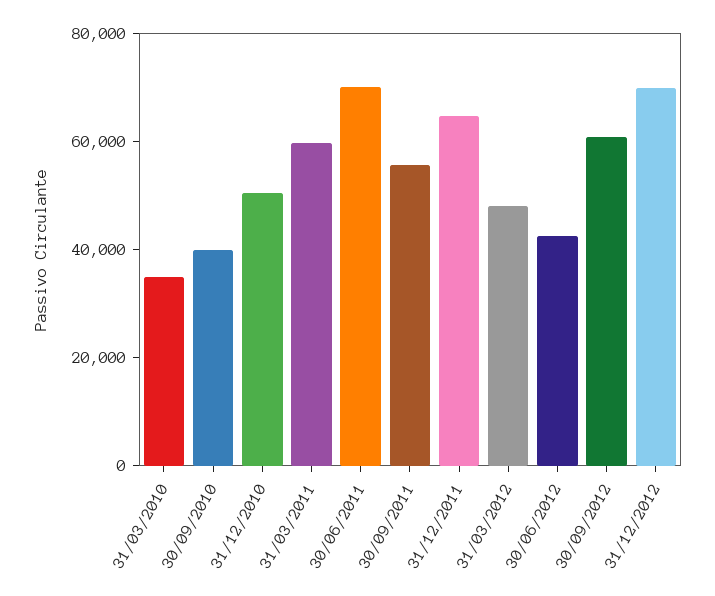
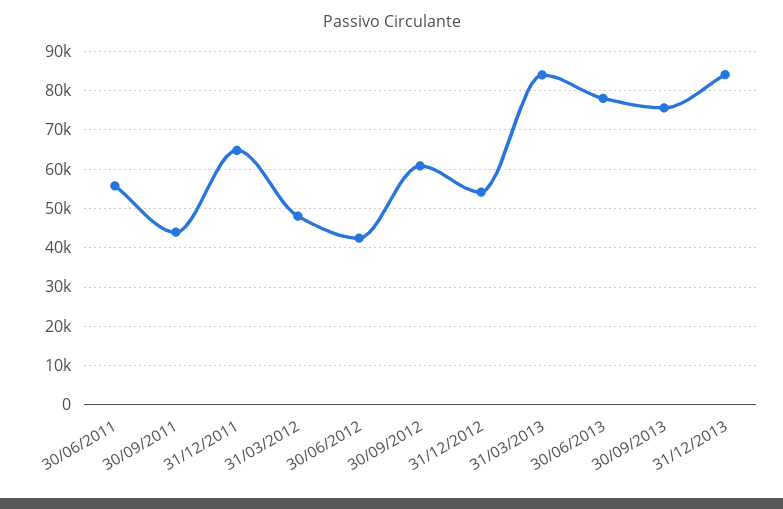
31/03/2010: 35000 -> none
30/09/2010: 40000 -> none
31/12/2010: 50000 -> none
31/03/2011: 60000 -> none
30/06/2011: 70000 -> 56000
30/09/2011: 55000 -> 44000
31/12/2012: 70000 -> 54000
31/03/2013: none -> 84000
30/06/2013: none -> 78000
30/09/2013: none -> 76000
31/12/2013: none -> 84000

